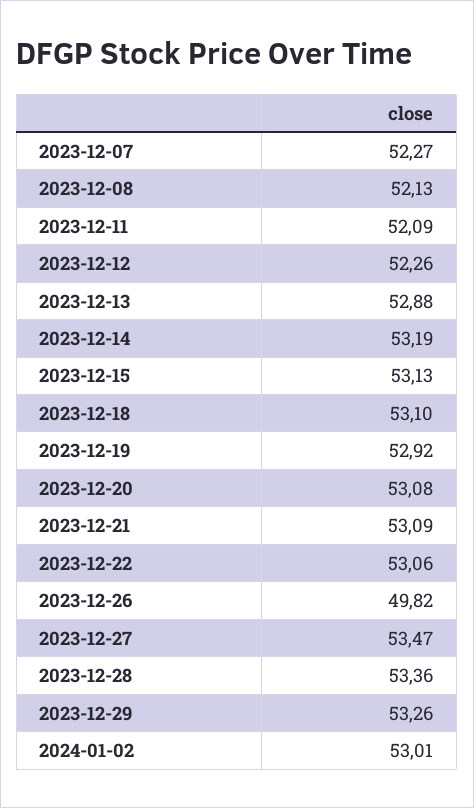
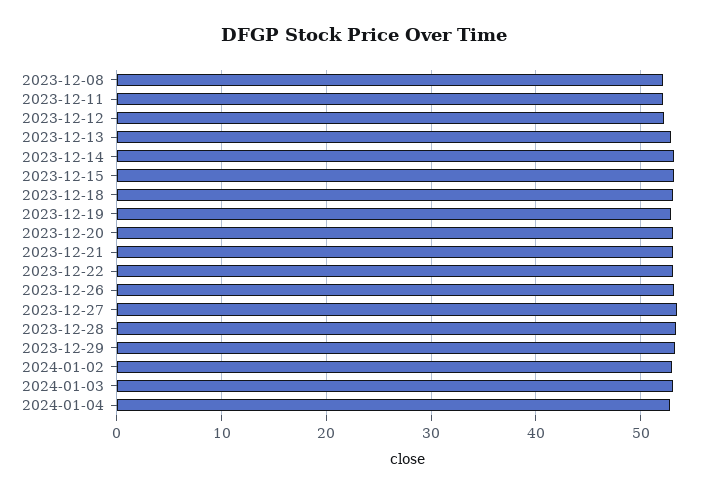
2023-12-07: 52.27 -> none
2023-12-26: 49.82 -> 53
2024-01-03: none -> 53
2024-01-04: none -> 53

